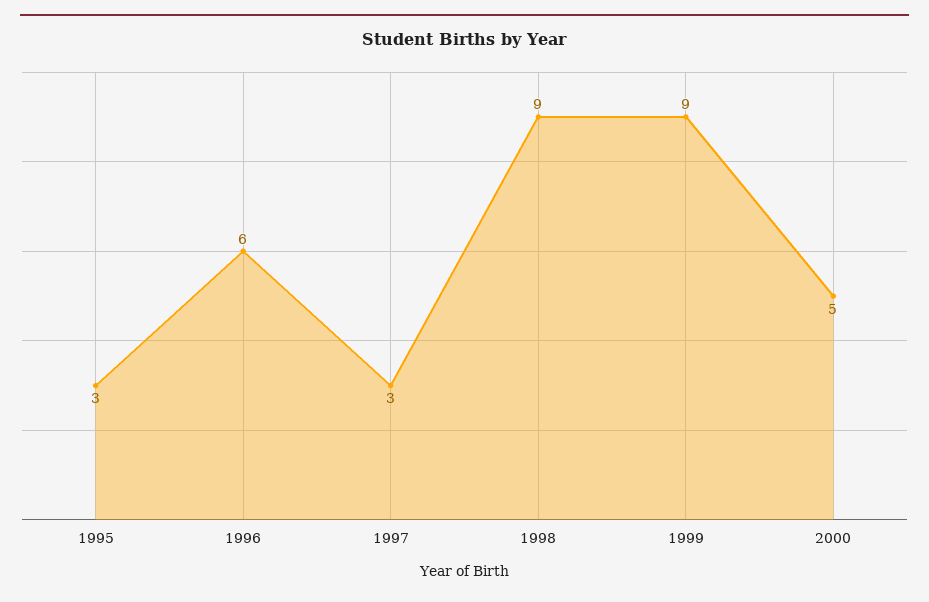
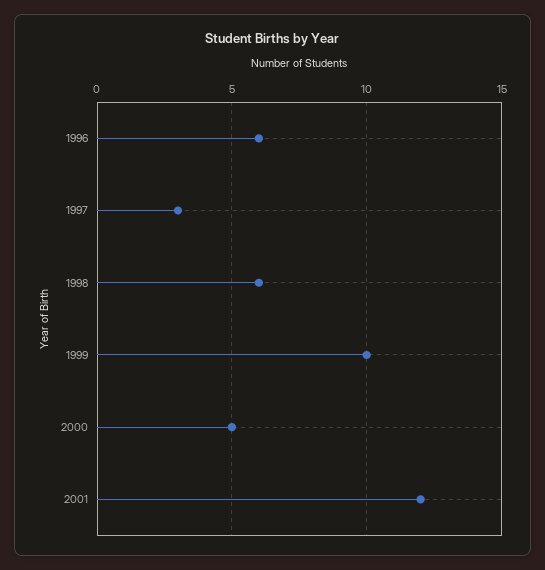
1995: 3 -> none
1998: 9 -> 6
1999: 9 -> 10
2001: none -> 12

